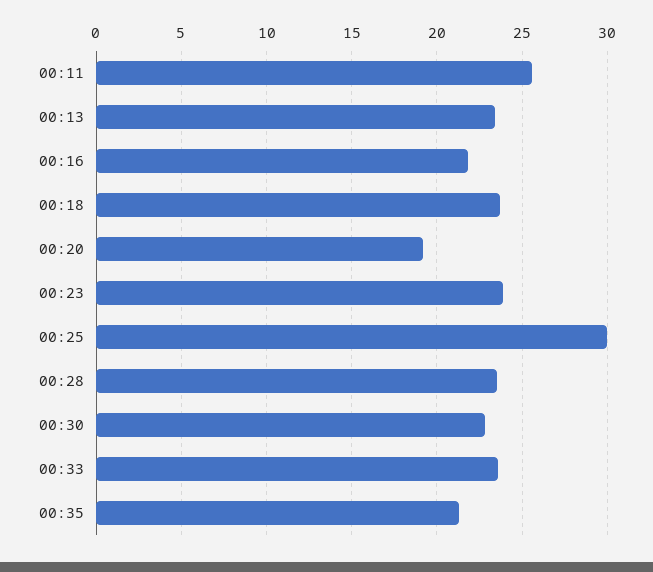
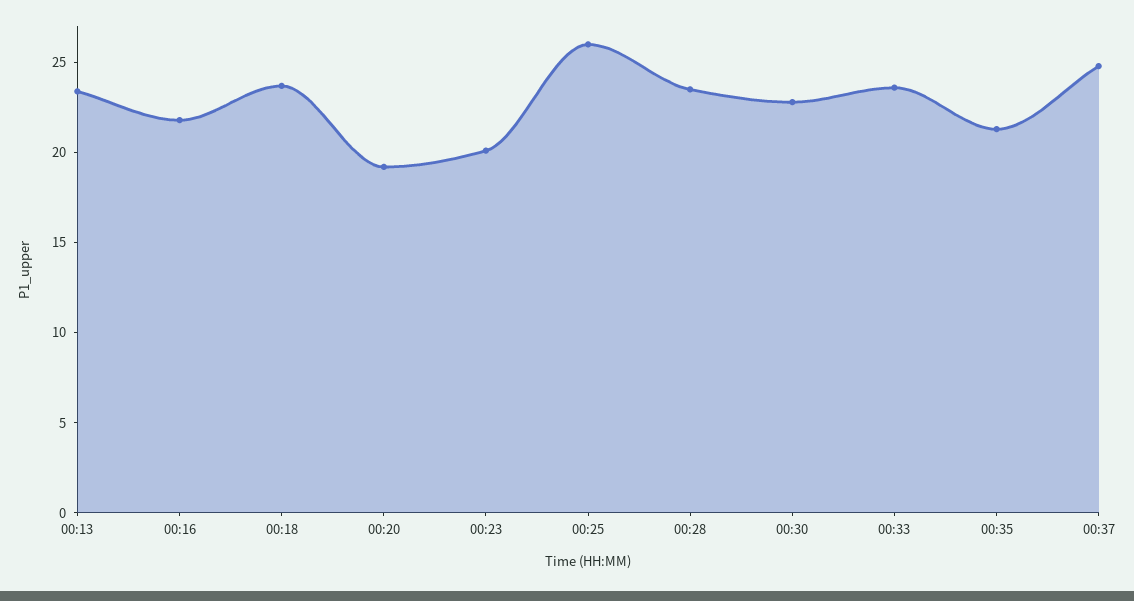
00:11: 25.5 -> none
00:23: 24 -> 20
00:25: 30 -> 26
00:37: none -> 25

